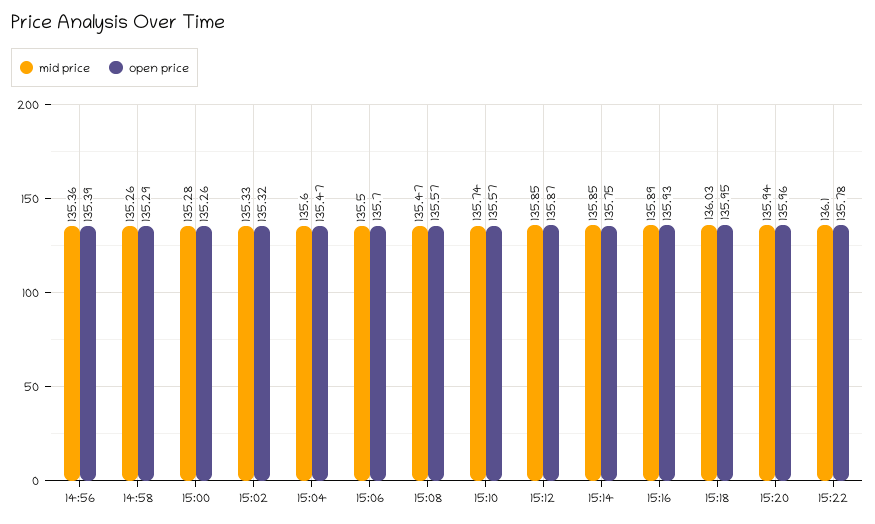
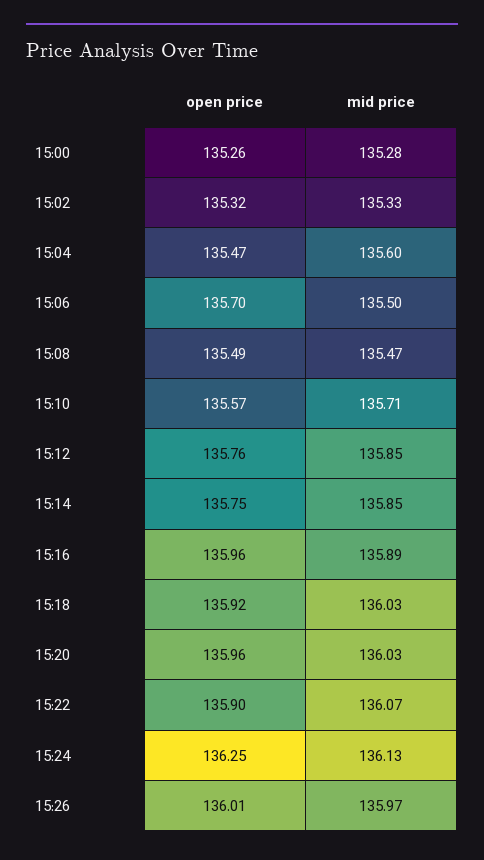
mid price, 14:56: 135.36 -> none
open price, 14:56: 135.39 -> none
mid price, 14:58: 135.26 -> none
open price, 14:58: 135.29 -> none
open price, 15:08: 135.57 -> 135.49
mid price, 15:10: 135.74 -> 135.71
open price, 15:12: 135.87 -> 135.76
open price, 15:16: 135.93 -> 135.96
open price, 15:18: 135.95 -> 135.92
mid price, 15:20: 135.94 -> 136.03
mid price, 15:22: 136.1 -> 136.07
open price, 15:22: 135.78 -> 135.9
open price, 15:24: none -> 136.25
mid price, 15:24: none -> 136.13
open price, 15:26: none -> 136.01
mid price, 15:26: none -> 135.97

